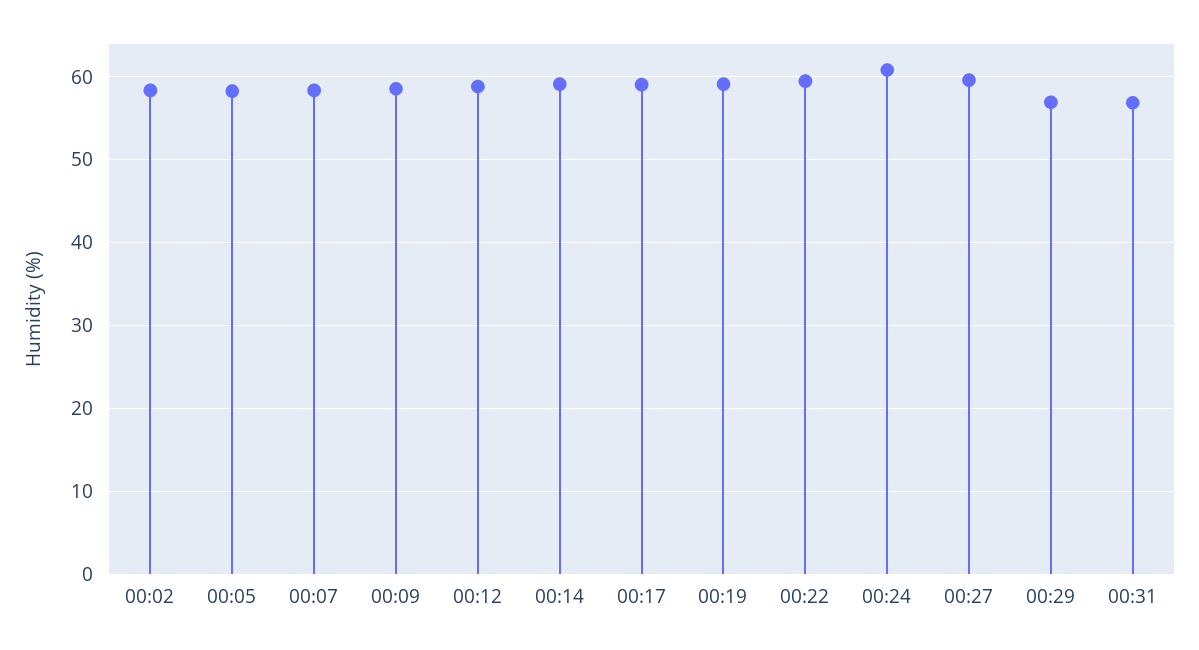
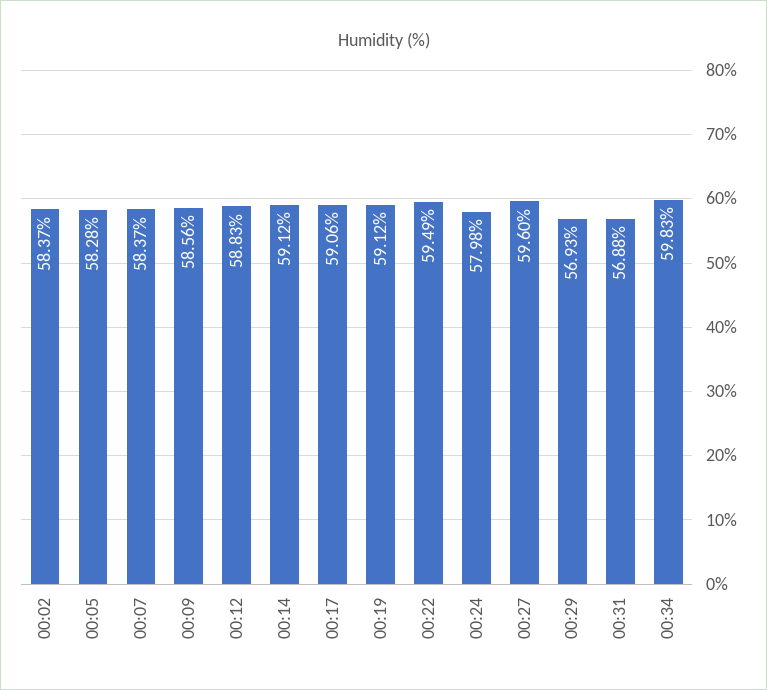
00:24: 61 -> 57.98
00:34: none -> 59.83

